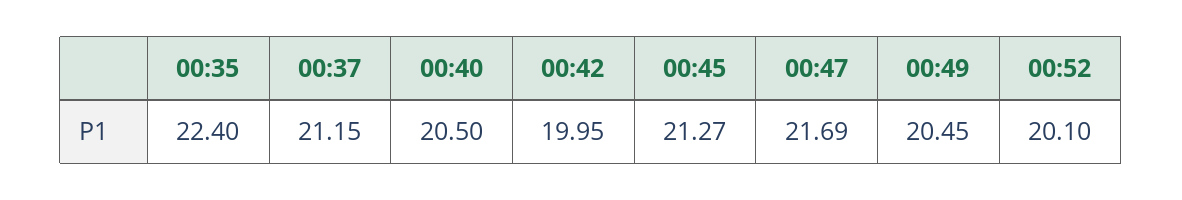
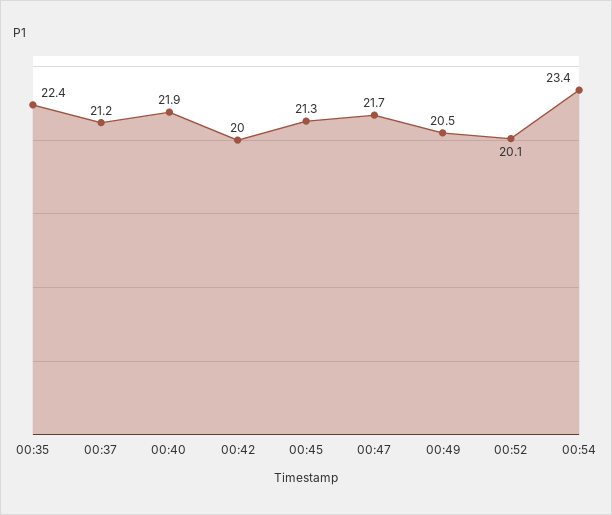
00:40: 20.5 -> 21.9
00:54: none -> 23.4

